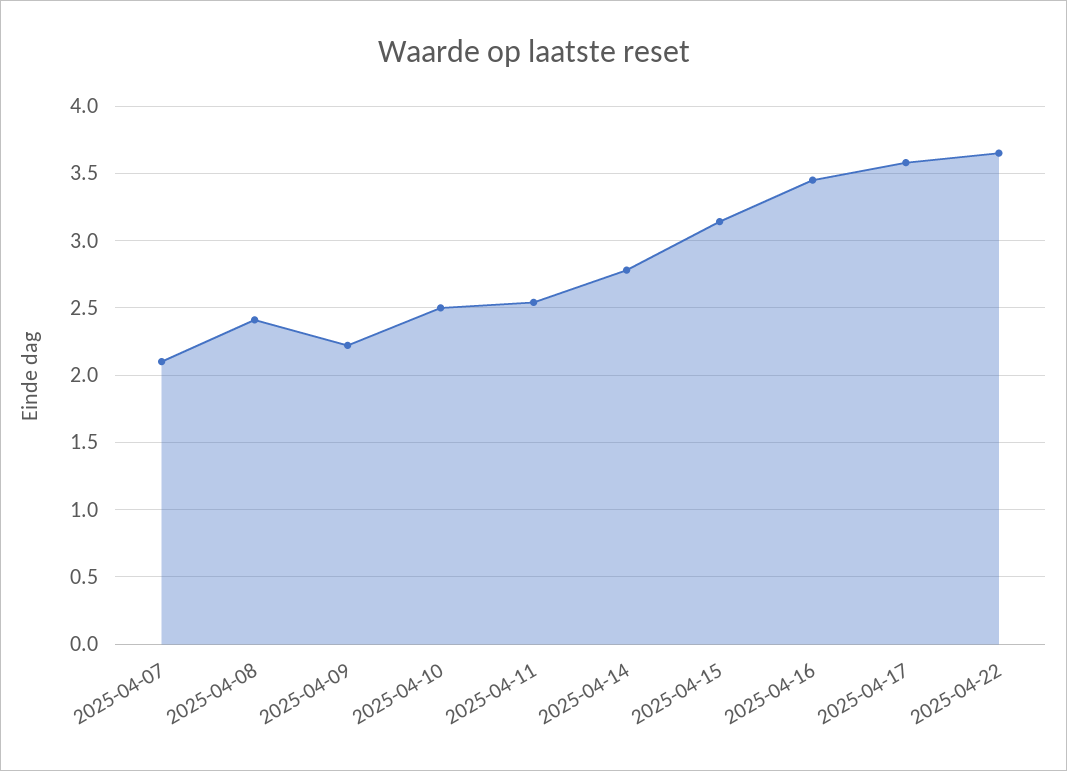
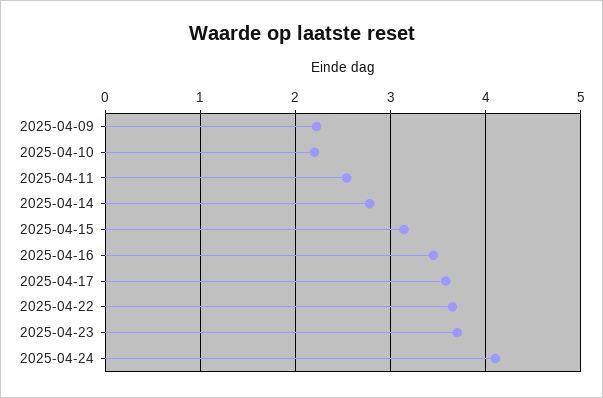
2025-04-07: 2.1 -> none
2025-04-08: 2.4 -> none
2025-04-10: 2.5 -> 2.2
2025-04-23: none -> 3.7
2025-04-24: none -> 4.1

